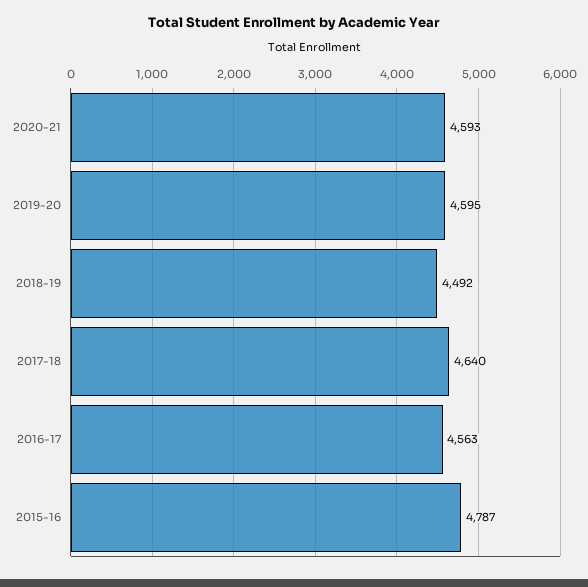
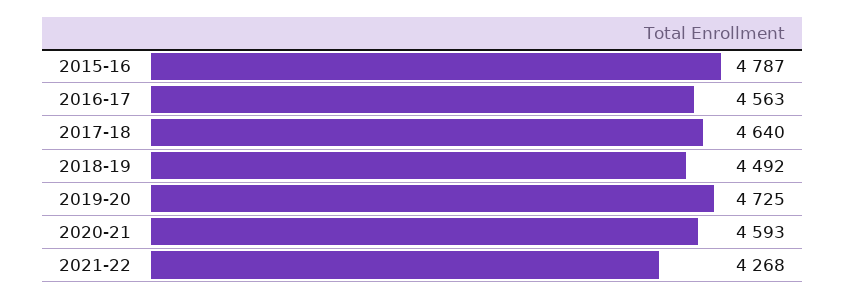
2019-20: 4595 -> 4725
2021-22: none -> 4268

